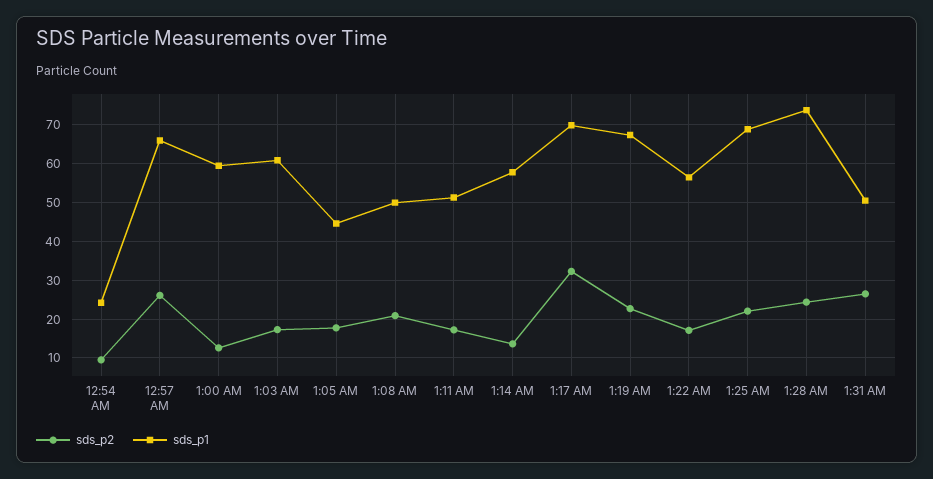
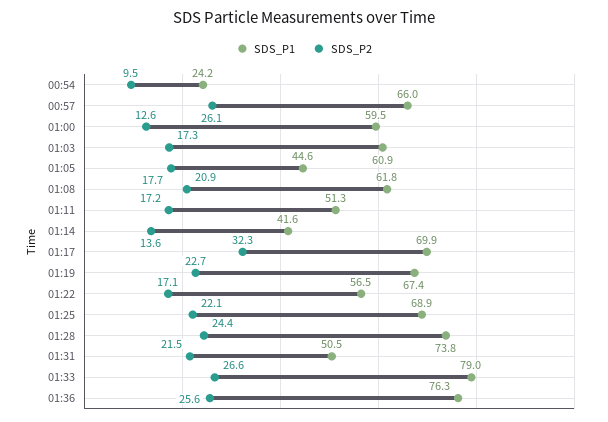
sds_p1, 1:08 AM: 50 -> 61.8
sds_p1, 1:14 AM: 58 -> 41.6
sds_p2, 1:31 AM: 26 -> 21.5
sds_p1, 01:33: none -> 79
sds_p2, 01:33: none -> 26.6
sds_p1, 01:36: none -> 76.3
sds_p2, 01:36: none -> 25.6

